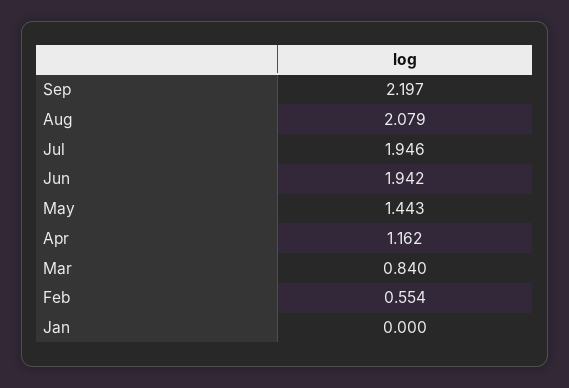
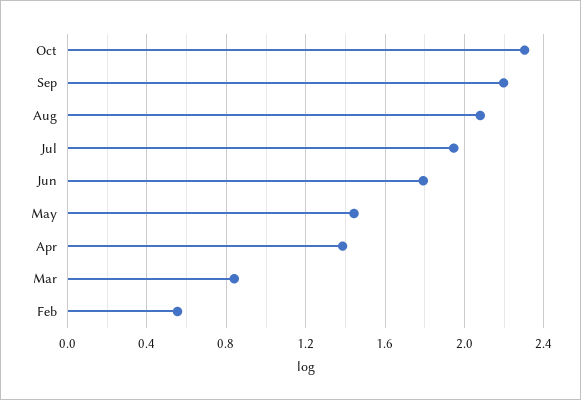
Jun: 1.942 -> 1.8
Apr: 1.162 -> 1.4
Jan: 0 -> none
Oct: none -> 2.3

